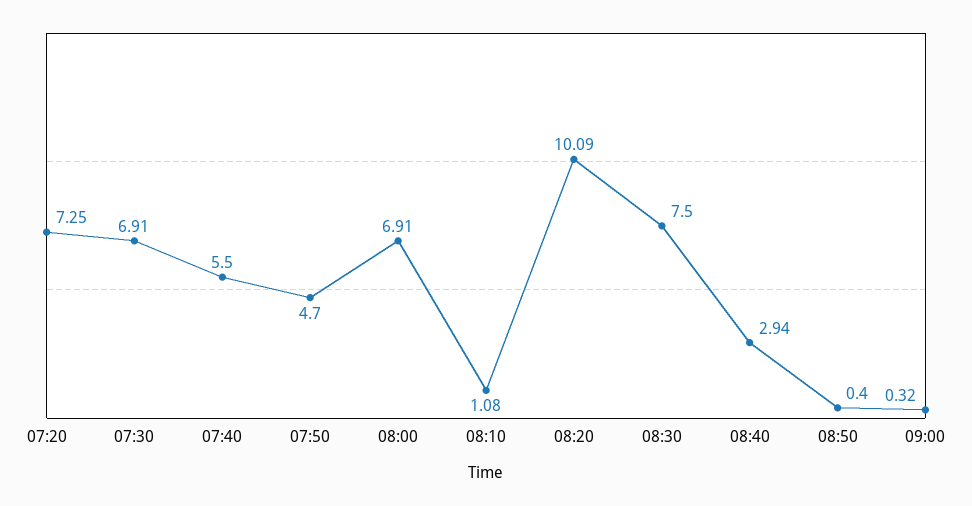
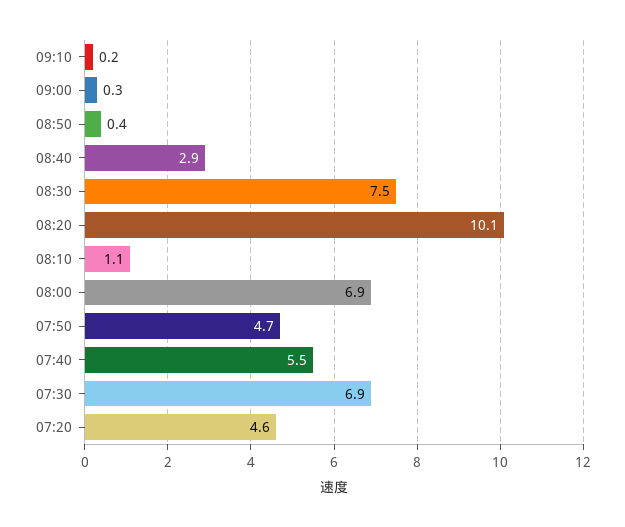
07:20: 7.25 -> 4.6
09:10: none -> 0.2

